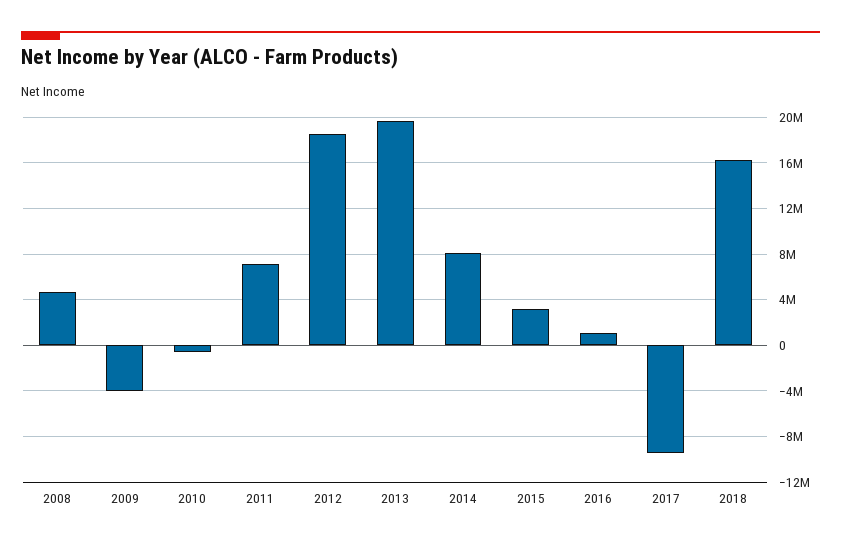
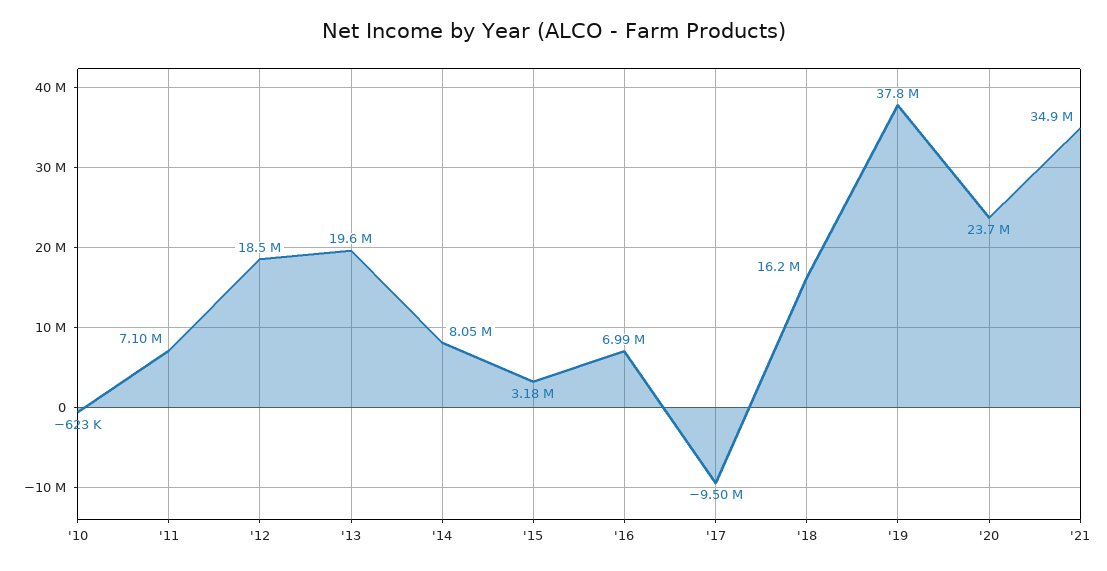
2008: 5000000 -> none
2009: -4000000 -> none
2016: 1000000 -> 6990000
'19: none -> 37800000
'20: none -> 23700000
'21: none -> 34900000

